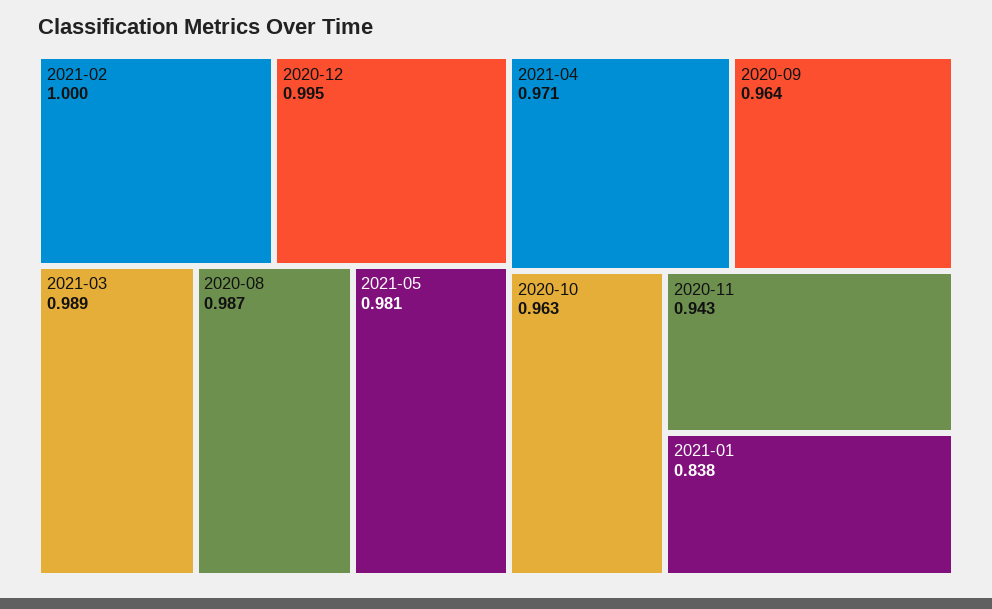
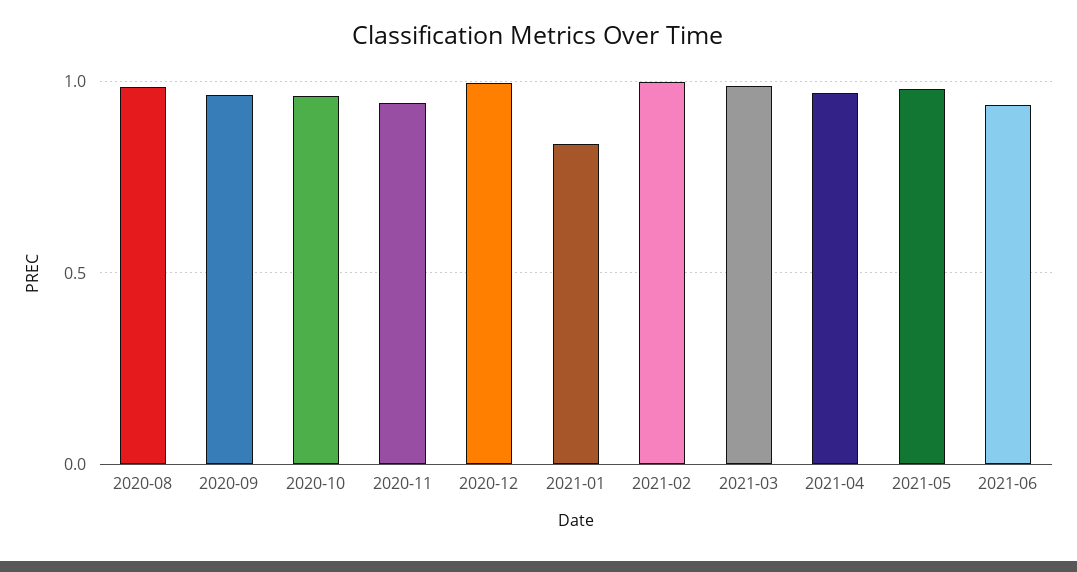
2021-06: none -> 0.95

